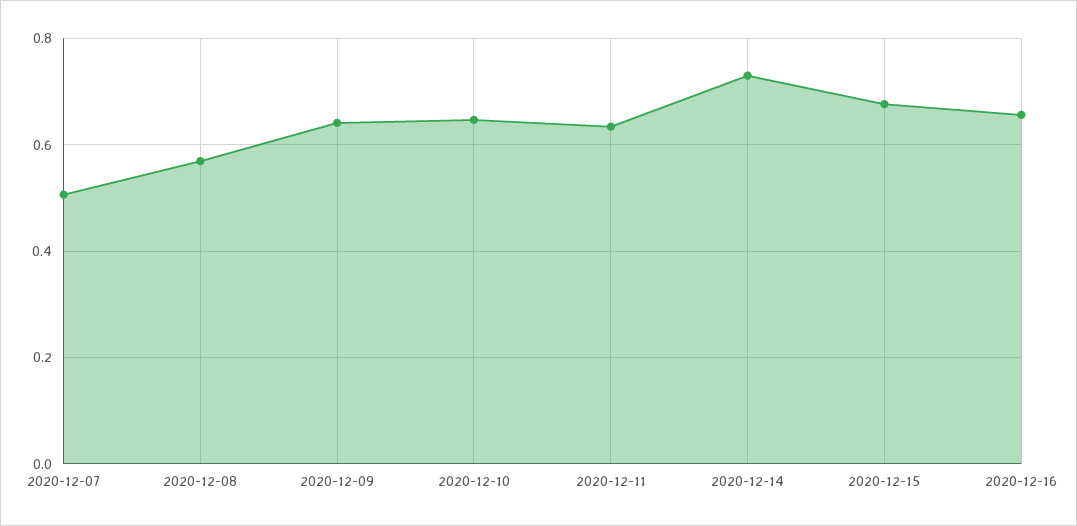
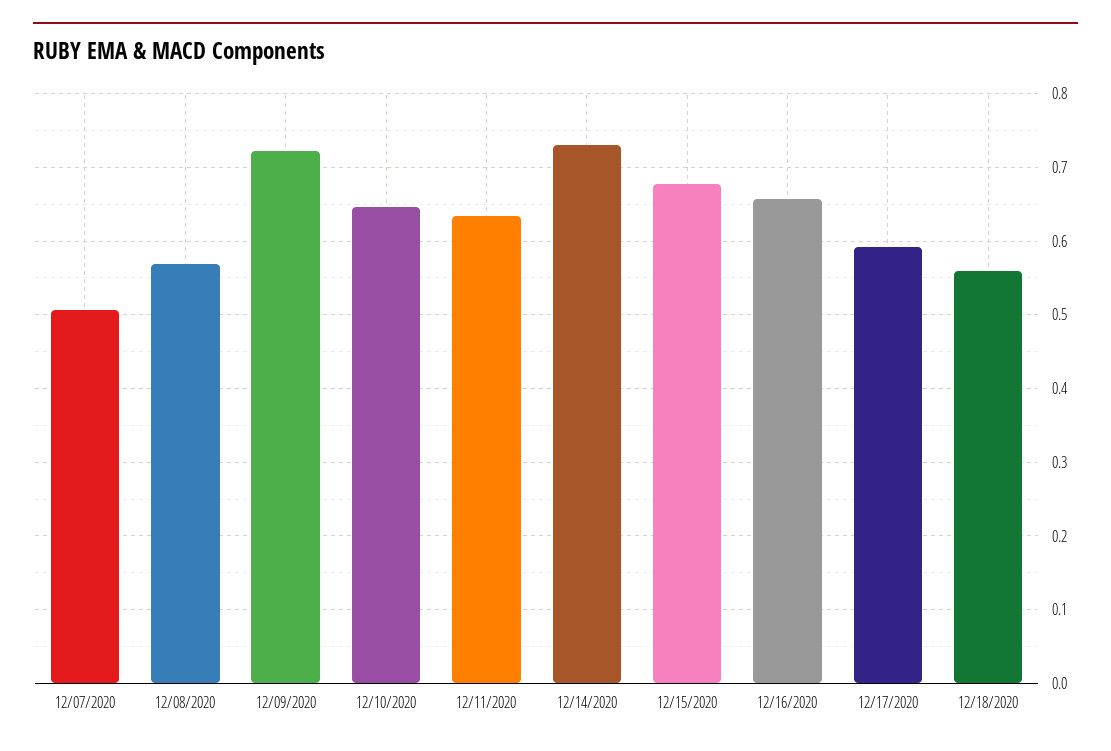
2020-12-09: 0.64 -> 0.72
12/17/2020: none -> 0.59
12/18/2020: none -> 0.56

